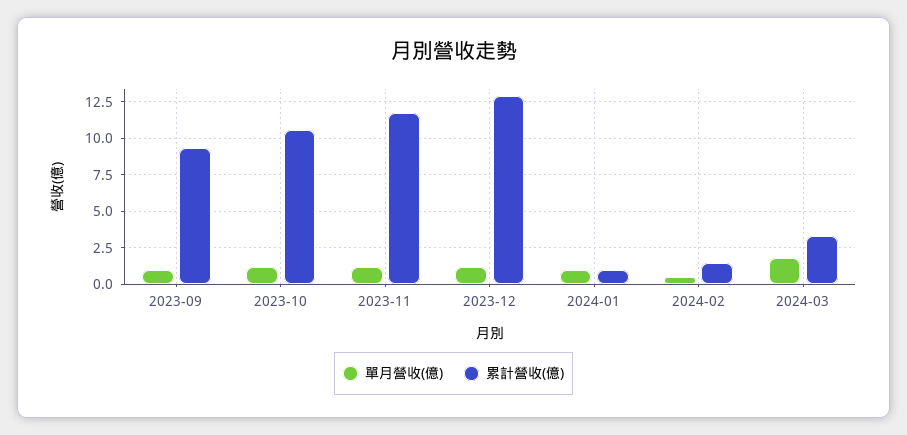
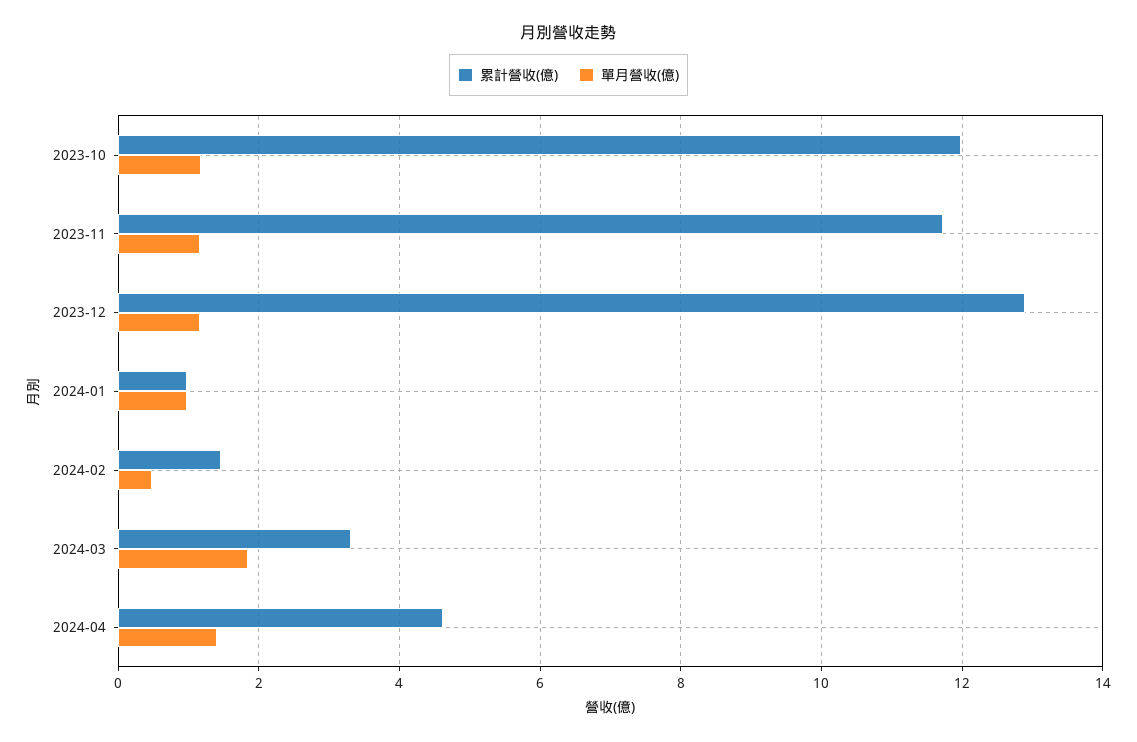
單月營收(億), 2023-09: 1 -> none
累計營收(億), 2023-09: 9.5 -> none
累計營收(億), 2023-10: 10.5 -> 12
累計營收(億), 2024-04: none -> 4.6
單月營收(億), 2024-04: none -> 1.4

